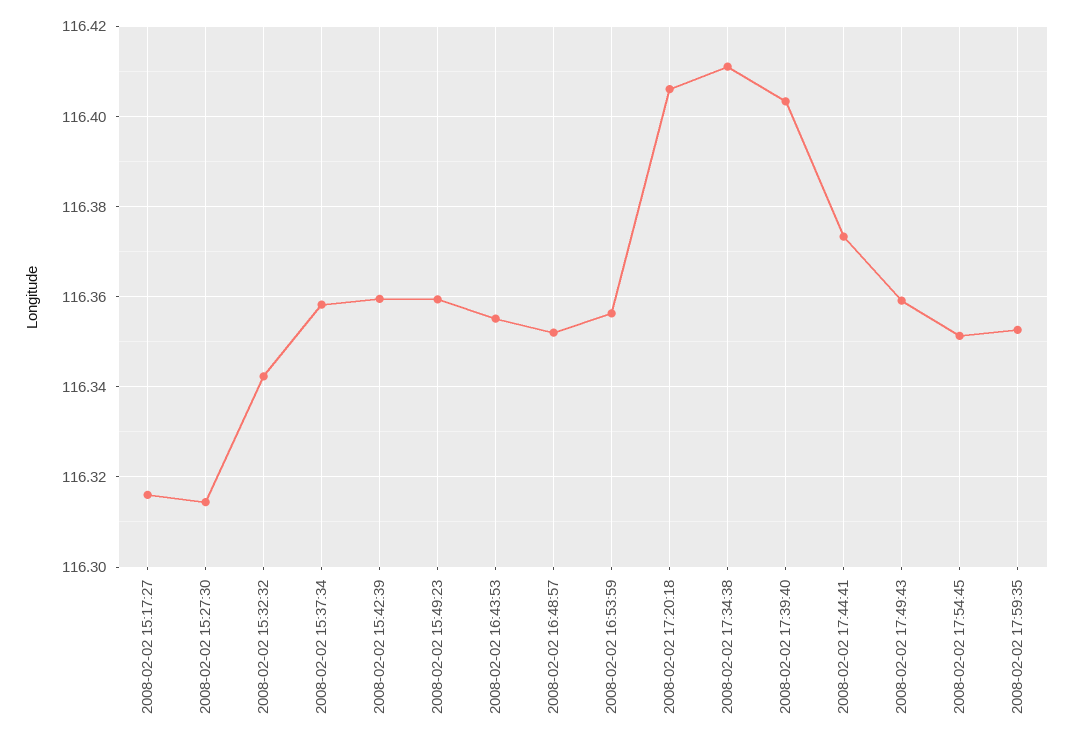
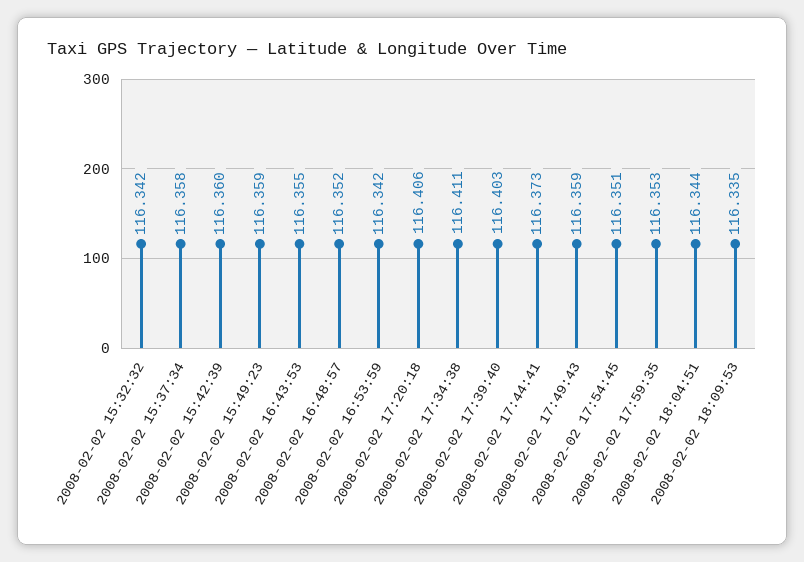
2008-02-02 15:17:27: 116.316 -> none
2008-02-02 15:27:30: 116.314 -> none
2008-02-02 16:53:59: 116.356 -> 116.342
2008-02-02 18:04:51: none -> 116.344
2008-02-02 18:09:53: none -> 116.335

